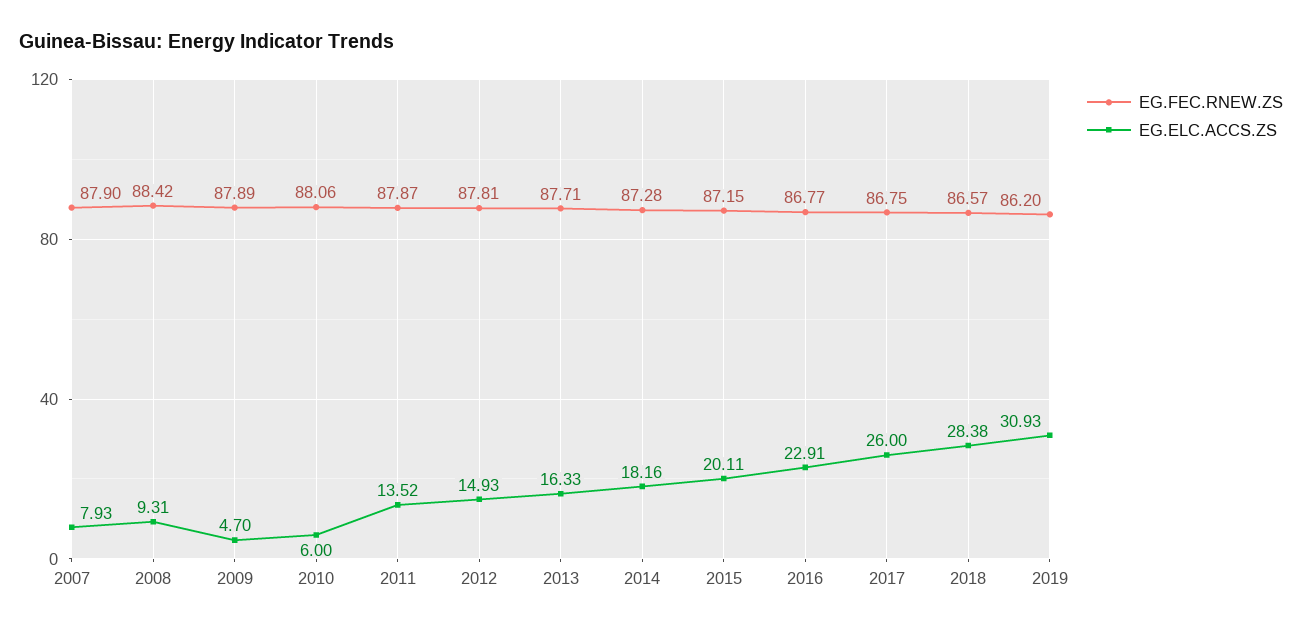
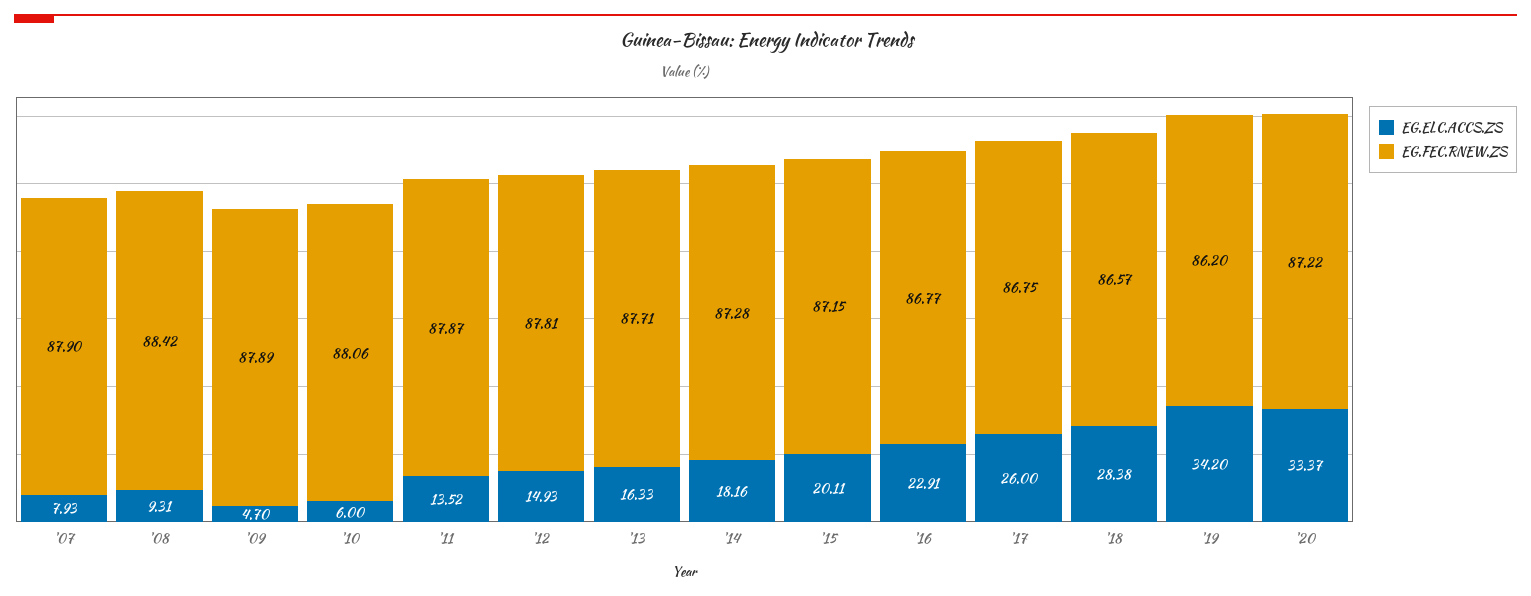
EG.ELC.ACCS.ZS, 2019: 30.93 -> 34.2
EG.ELC.ACCS.ZS, '20: none -> 33.37
EG.FEC.RNEW.ZS, '20: none -> 87.22

